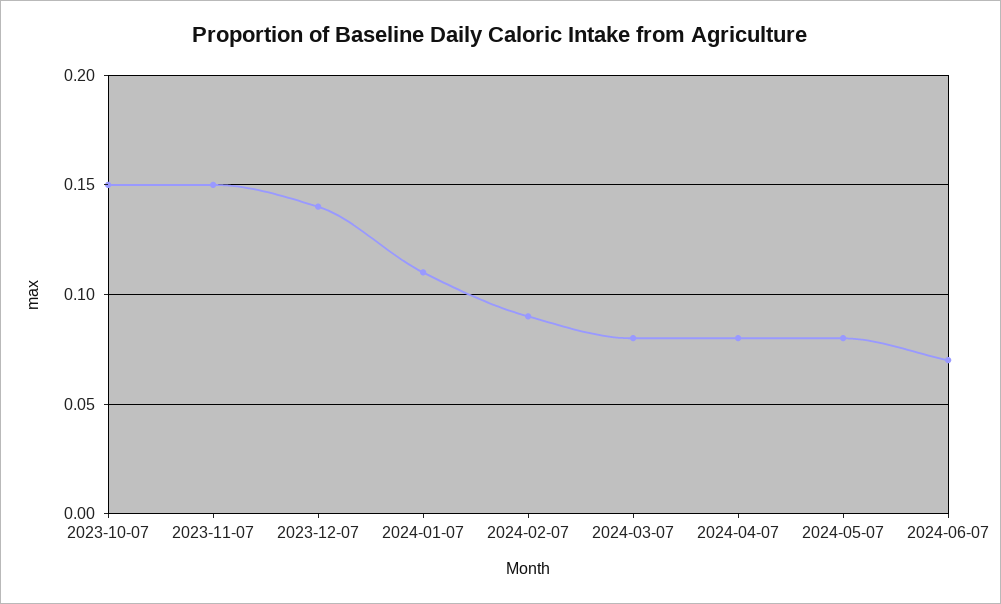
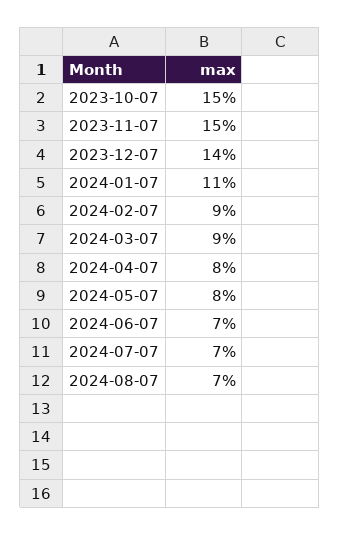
2024-03-07: 0.08 -> 0.09
2024-07-07: none -> 0.07
2024-08-07: none -> 0.07

